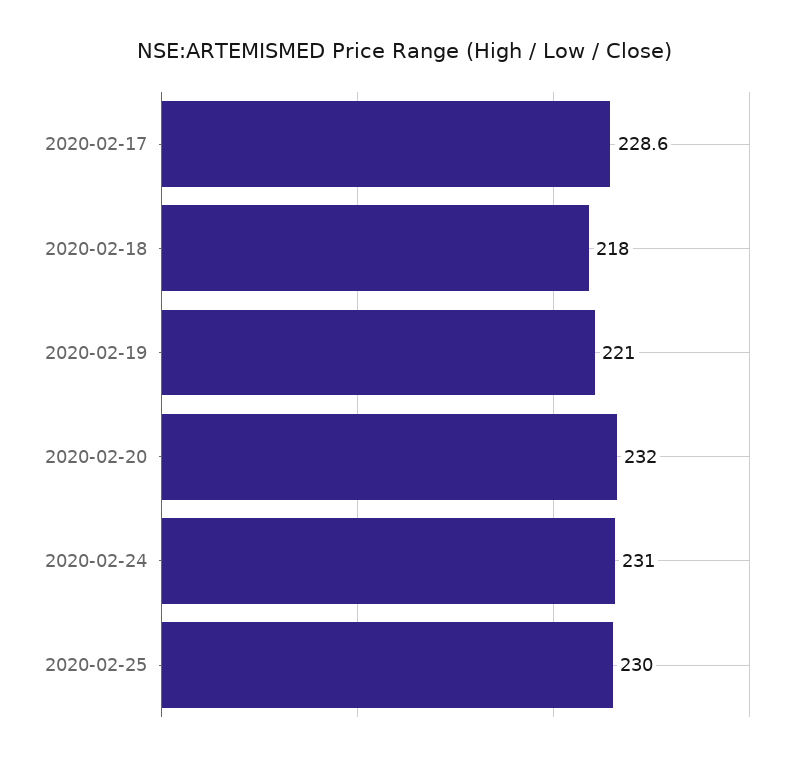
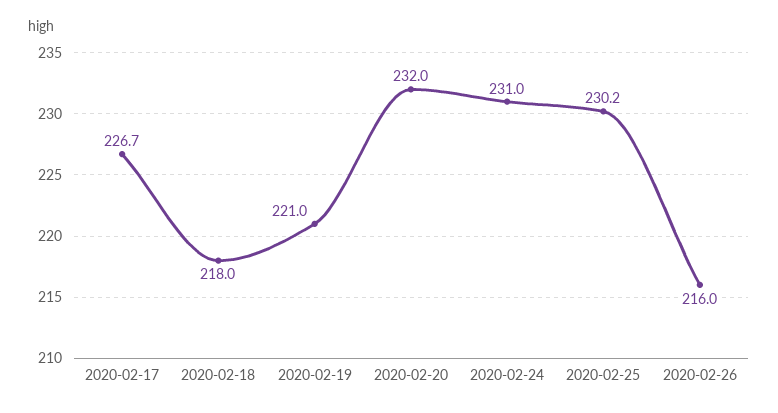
2020-02-17: 228.6 -> 226.7
2020-02-25: 230 -> 230.2
2020-02-26: none -> 216

